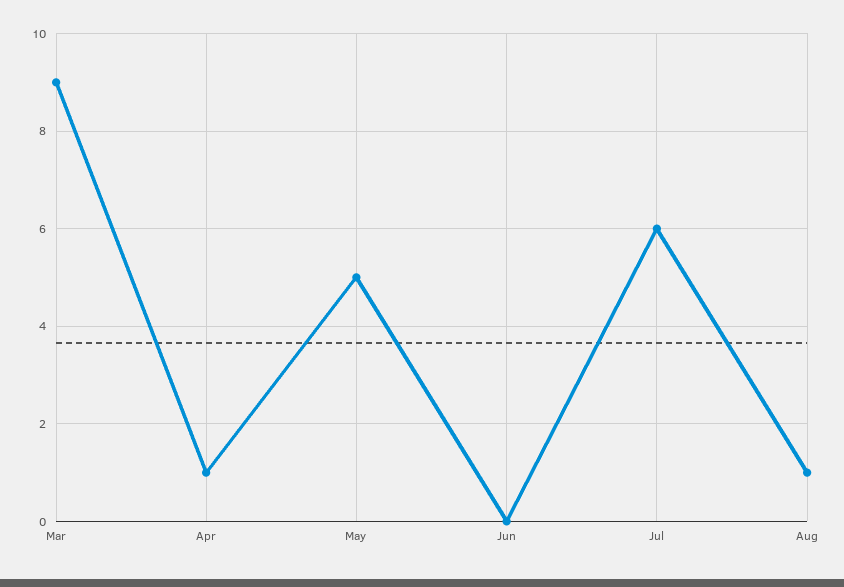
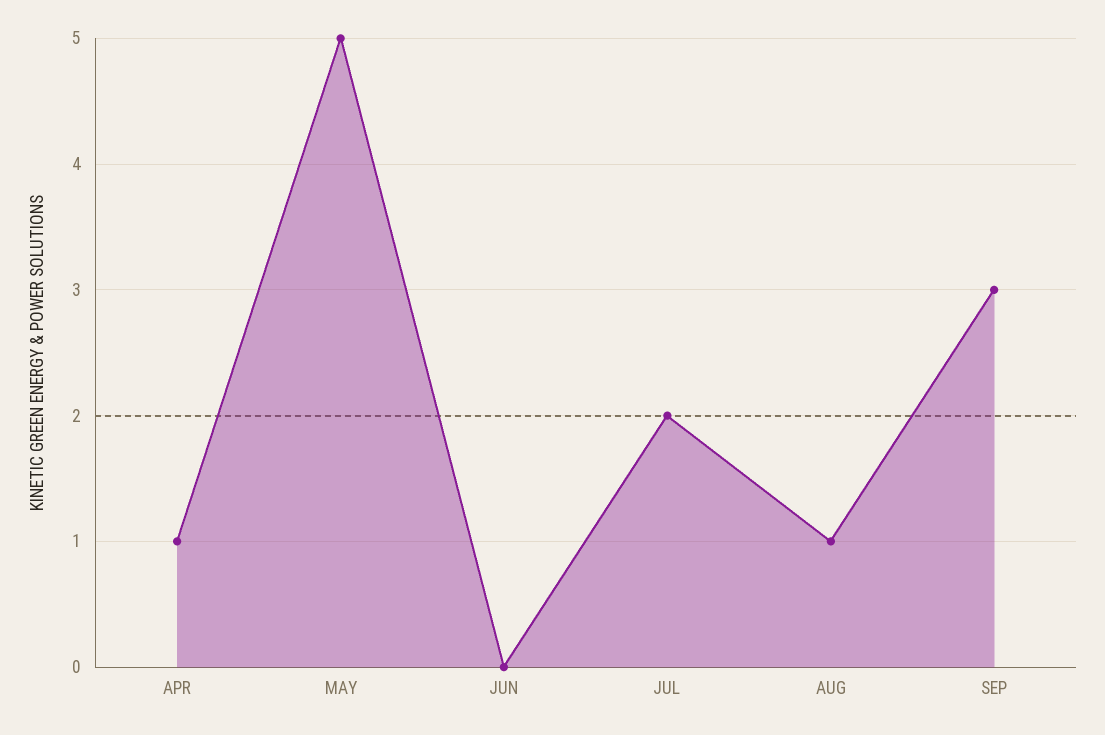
Mar: 9 -> none
Jul: 6 -> 2
SEP: none -> 3

